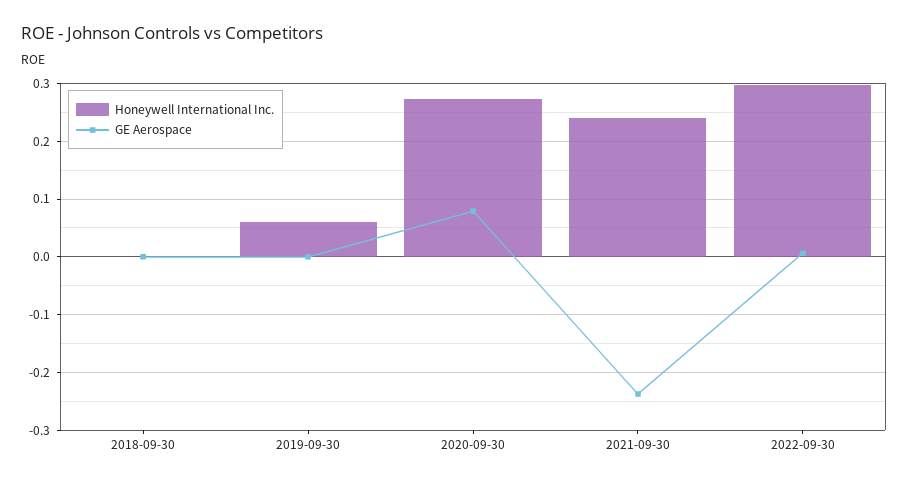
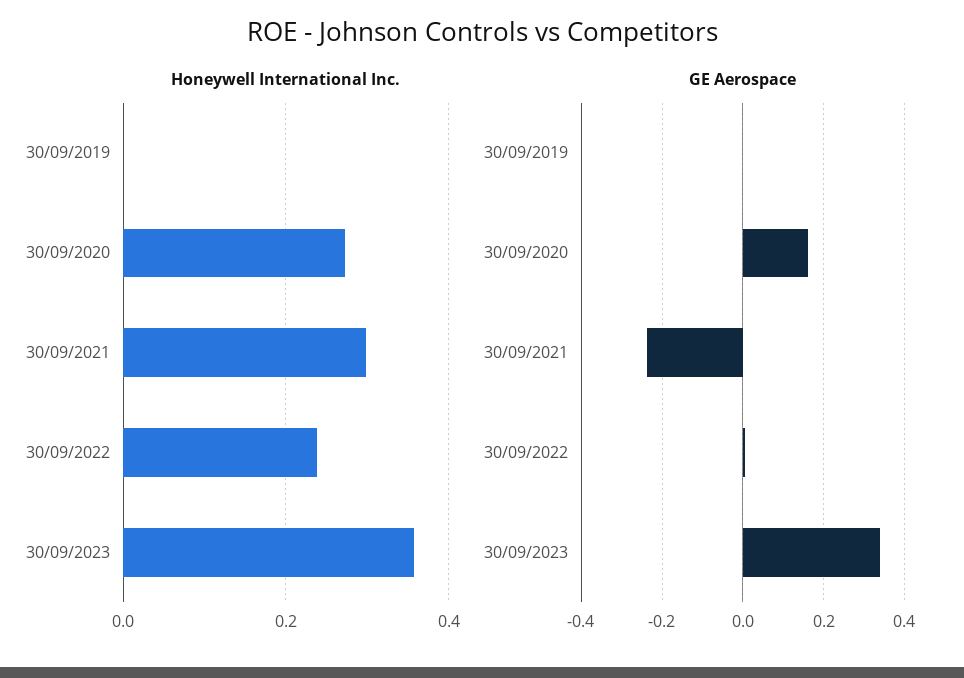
Honeywell International Inc., 2018-09-30: 0 -> none
GE Aerospace, 2018-09-30: 0 -> none
Honeywell International Inc., 2019-09-30: 0.06 -> 0
GE Aerospace, 2020-09-30: 0.08 -> 0.16
Honeywell International Inc., 2021-09-30: 0.24 -> 0.3
Honeywell International Inc., 2022-09-30: 0.3 -> 0.24
Honeywell International Inc., 30/09/2023: none -> 0.36
GE Aerospace, 30/09/2023: none -> 0.34

